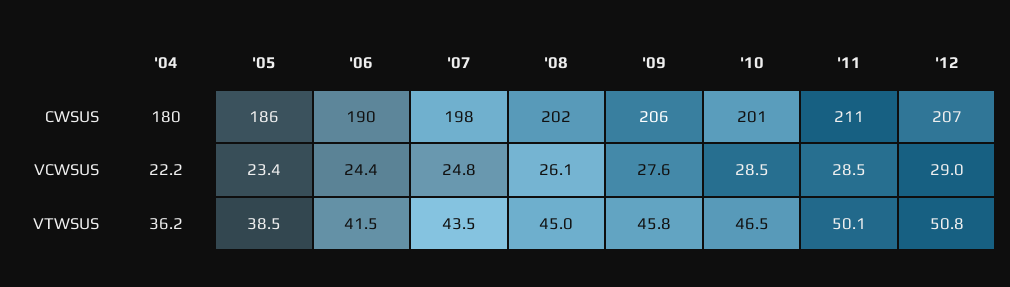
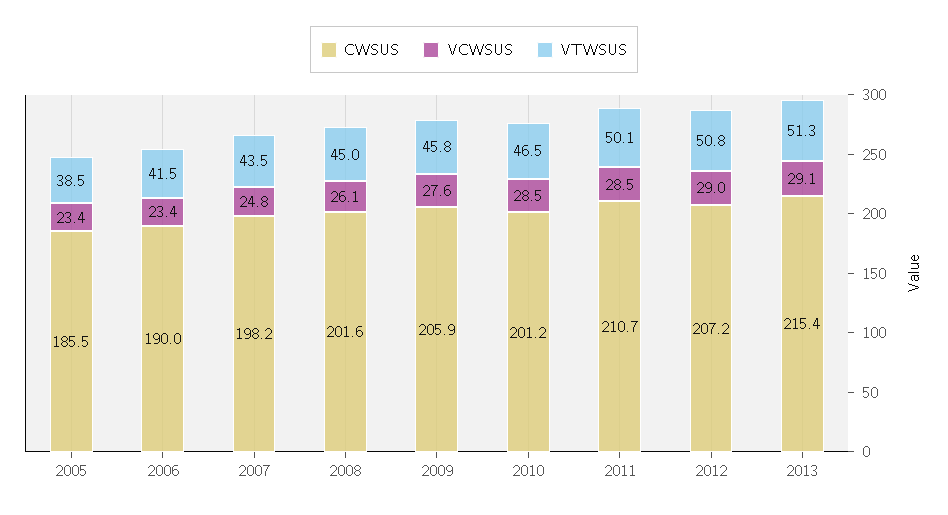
CWSUS, '04: 180 -> none
VCWSUS, '04: 22.2 -> none
VCWSUS, '06: 24.4 -> 23.4
VTWSUS, '04: 36.2 -> none
CWSUS, 2013: none -> 215.4
VCWSUS, 2013: none -> 29.1
VTWSUS, 2013: none -> 51.3

